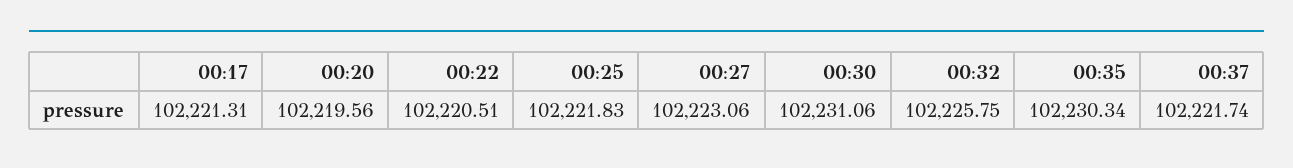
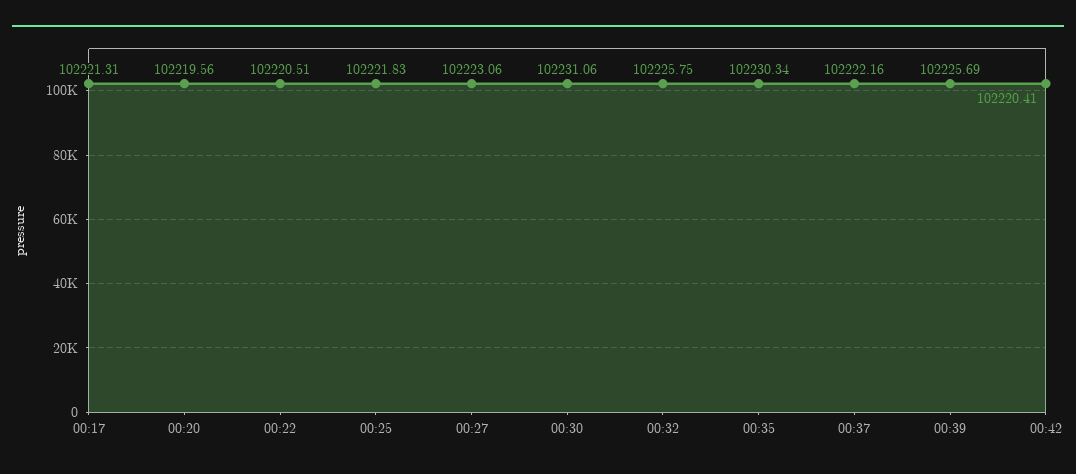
00:37: 102221.74 -> 102222.16
00:39: none -> 102225.69
00:42: none -> 102220.41

